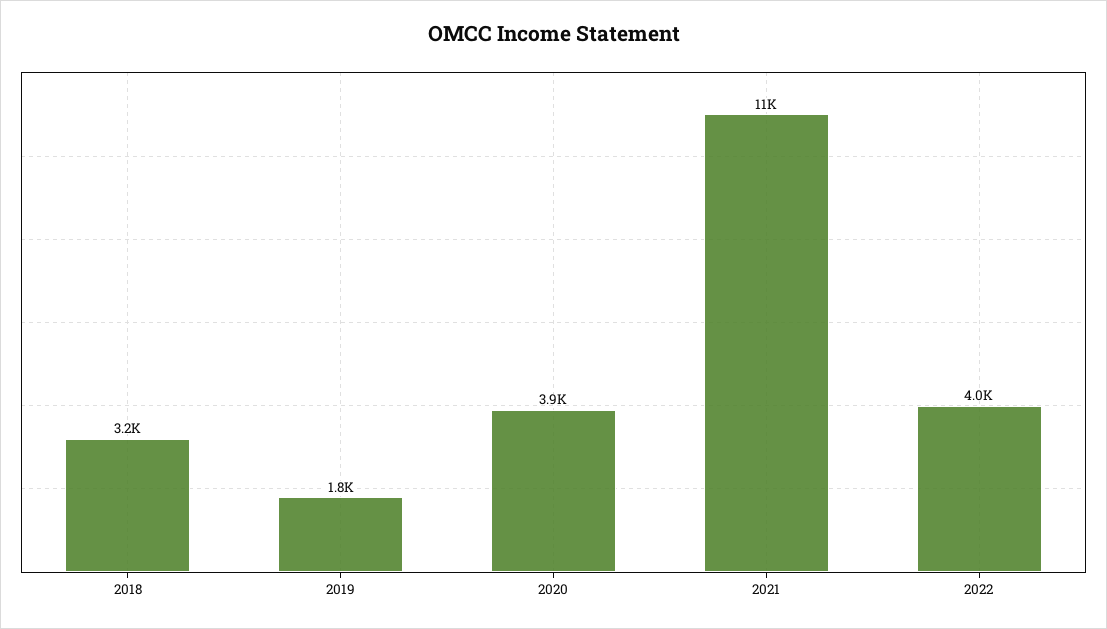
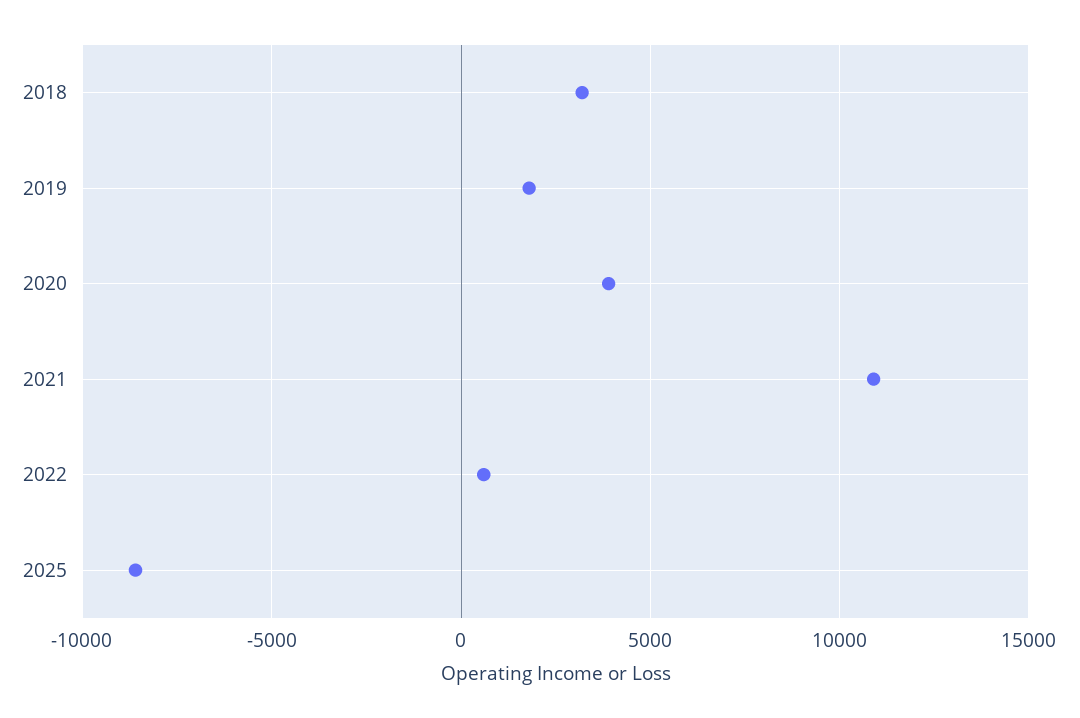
2022: 4000 -> 500
2025: none -> -8500

